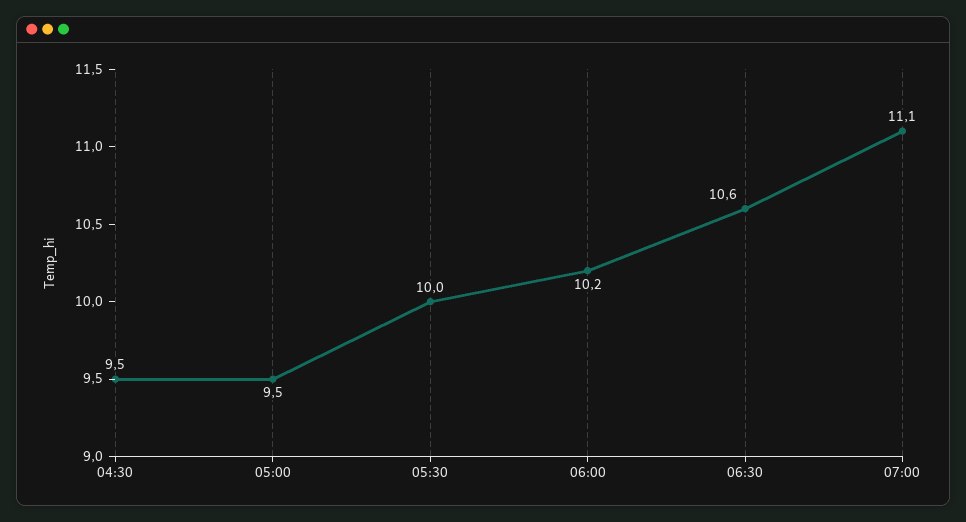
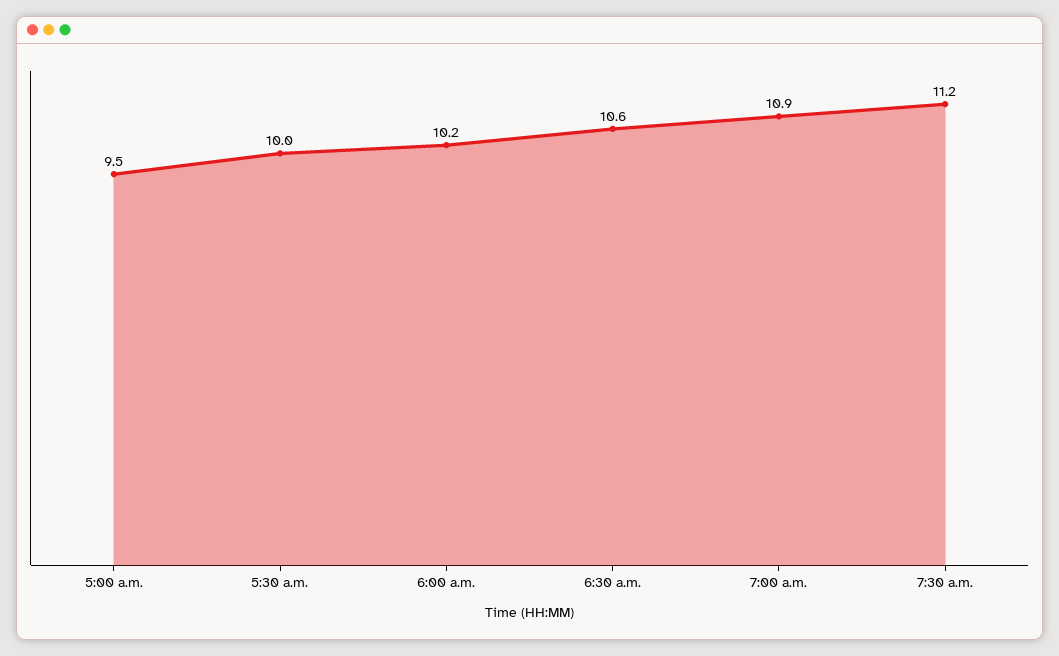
04:30: 9.5 -> none
07:00: 11.1 -> 10.9
7:30 a.m.: none -> 11.2

